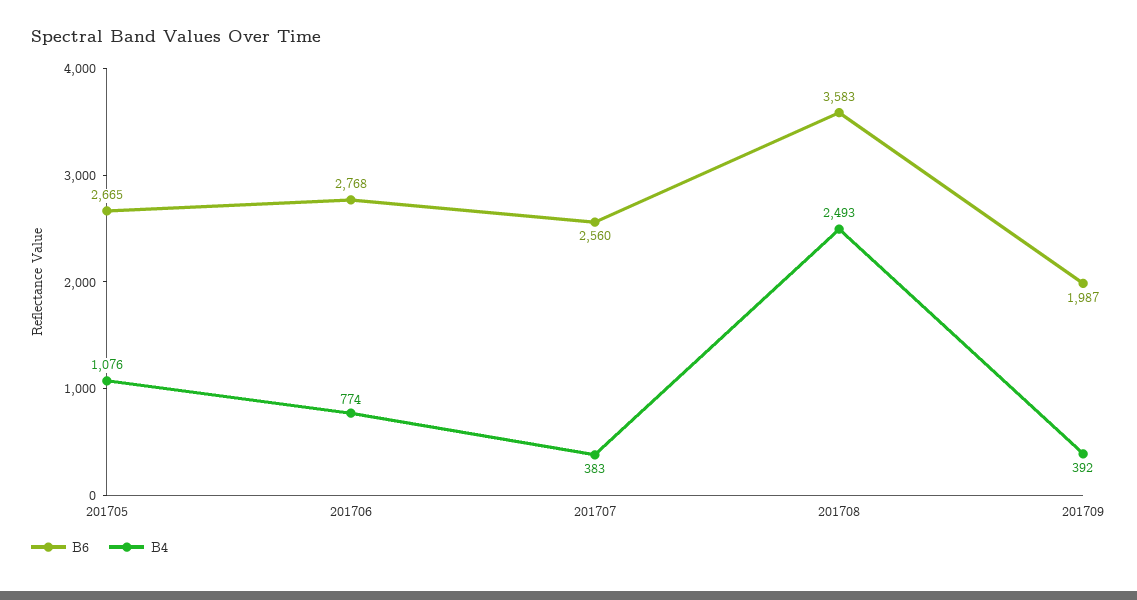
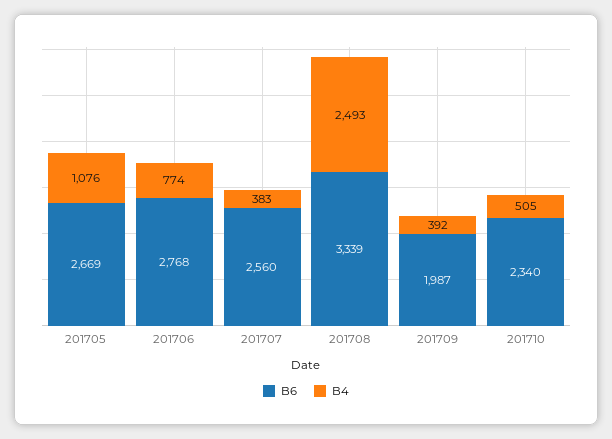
B6, 201705: 2665 -> 2669
B6, 201708: 3583 -> 3339
B6, 201710: none -> 2340
B4, 201710: none -> 505

